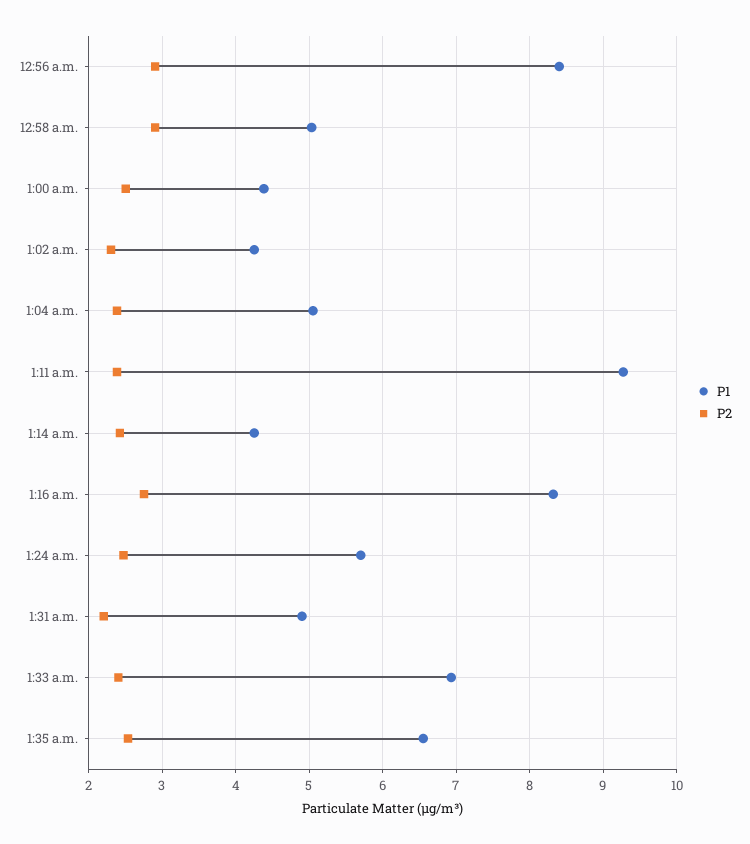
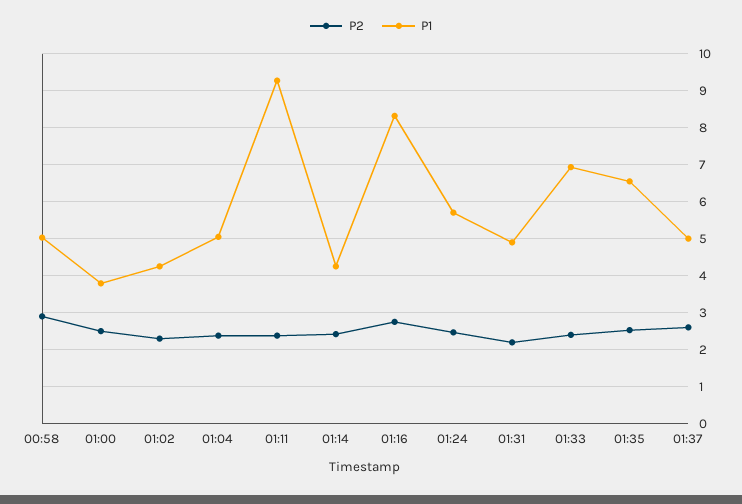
P1, 12:56 a.m.: 8.4 -> none
P2, 12:56 a.m.: 2.9 -> none
P1, 1:00 a.m.: 4.4 -> 3.8
P2, 01:37: none -> 2.6
P1, 01:37: none -> 5

